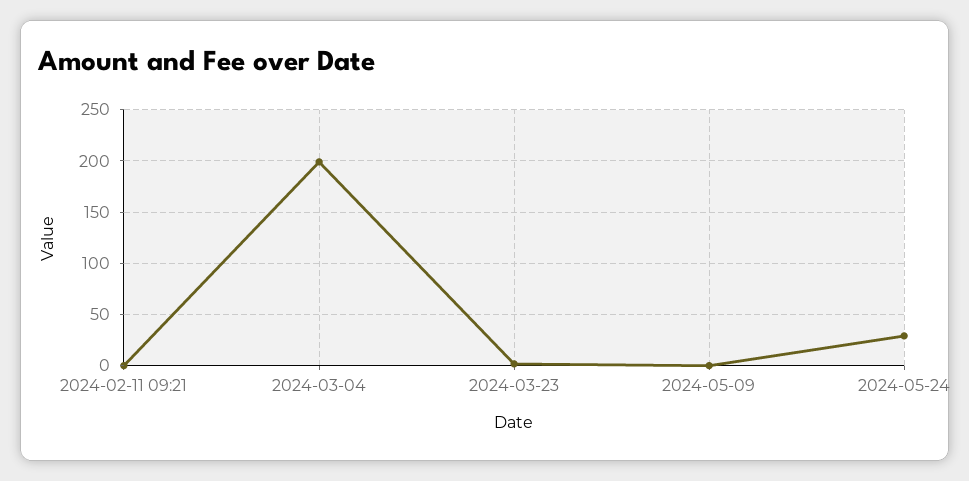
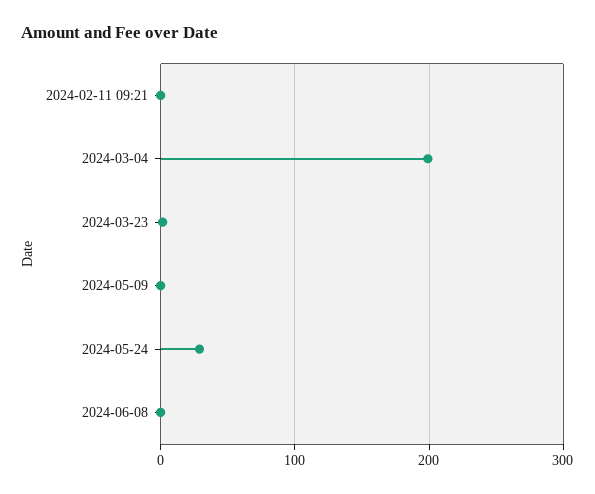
2024-06-08: none -> 0

